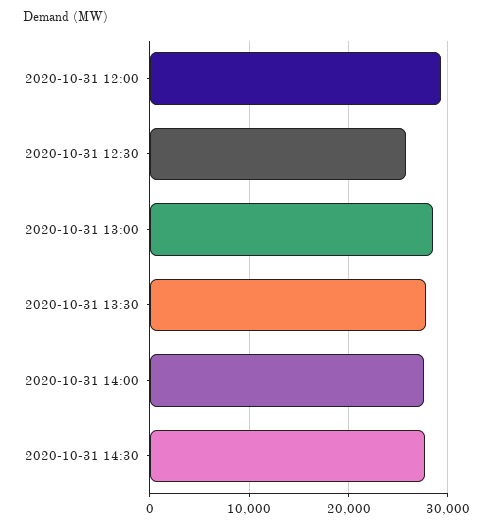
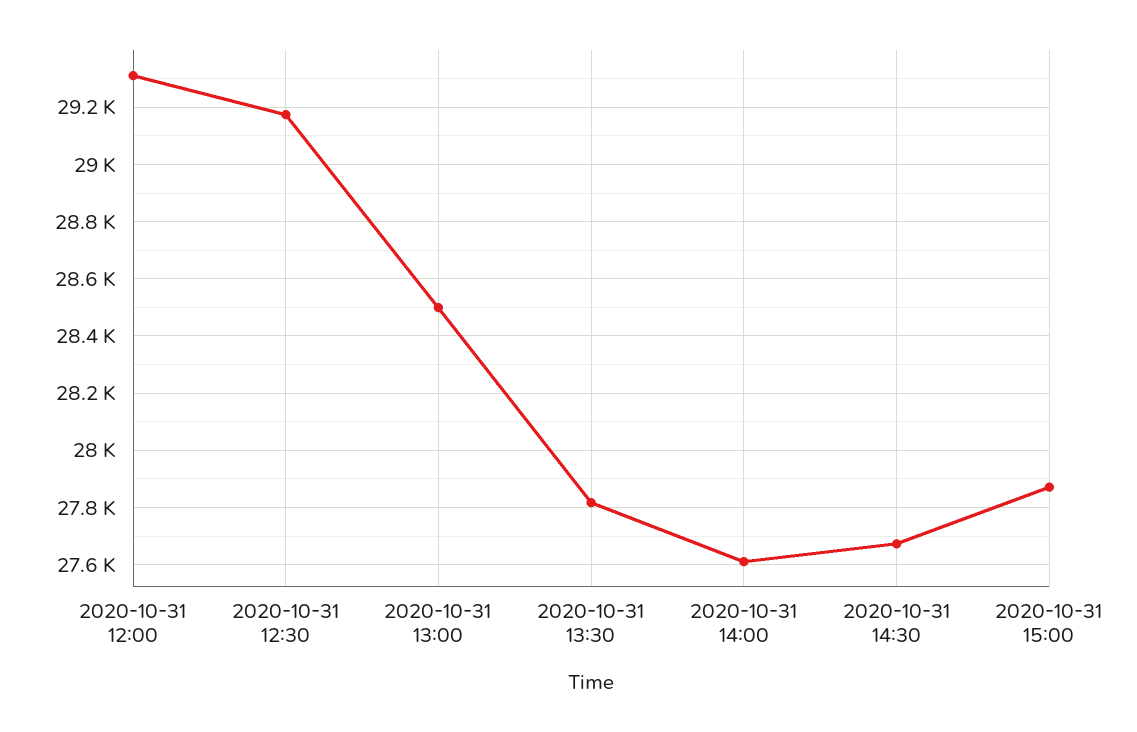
2020-10-31 12:30: 26000 -> 29175
2020-10-31 15:00: none -> 27875

